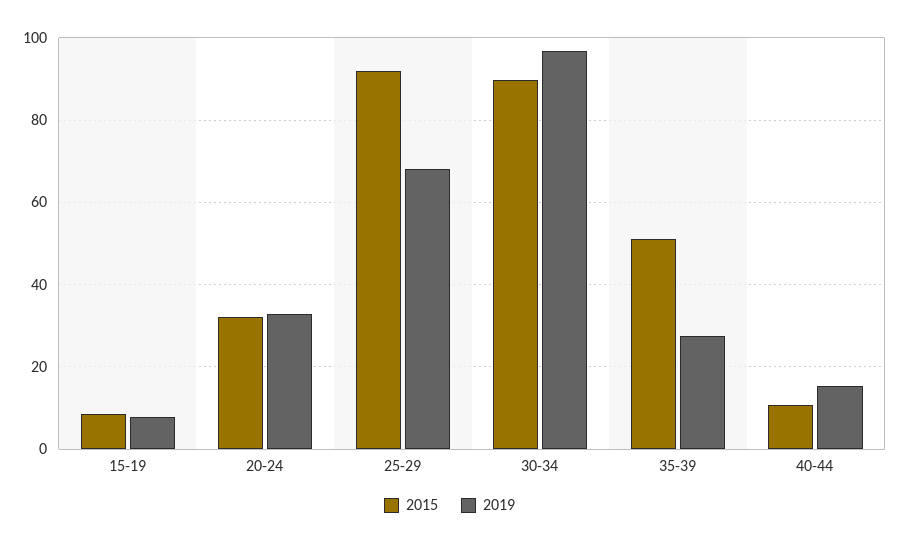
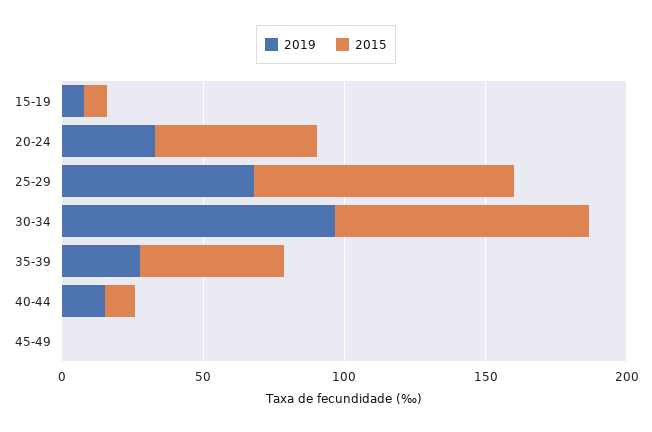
2015, 20-24: 32 -> 60
2019, 45-49: none -> 0
2015, 45-49: none -> 0

